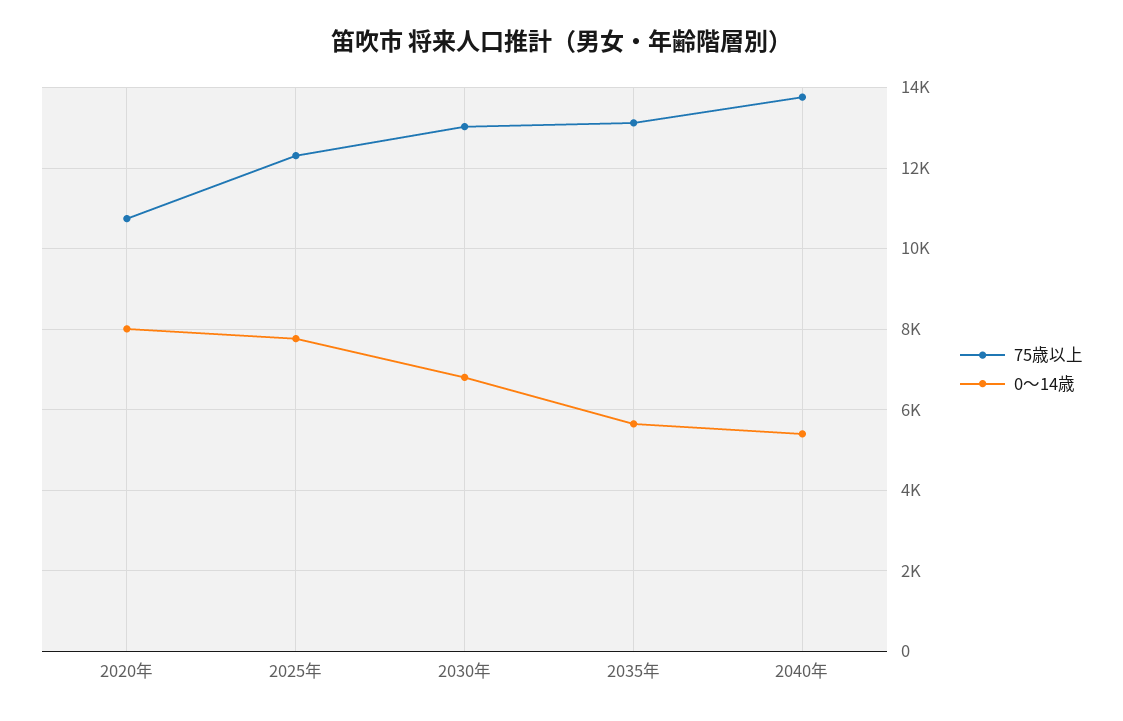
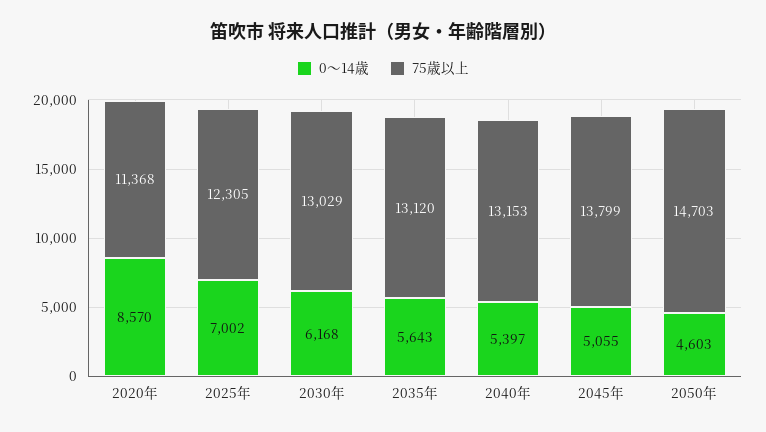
75歳以上, 2020年: 10800 -> 11368
0～14歳, 2020年: 8000 -> 8570
0～14歳, 2025年: 7800 -> 7002
0～14歳, 2030年: 6800 -> 6168
75歳以上, 2040年: 13800 -> 13153
0～14歳, 2045年: none -> 5055
75歳以上, 2045年: none -> 13799
0～14歳, 2050年: none -> 4603
75歳以上, 2050年: none -> 14703

